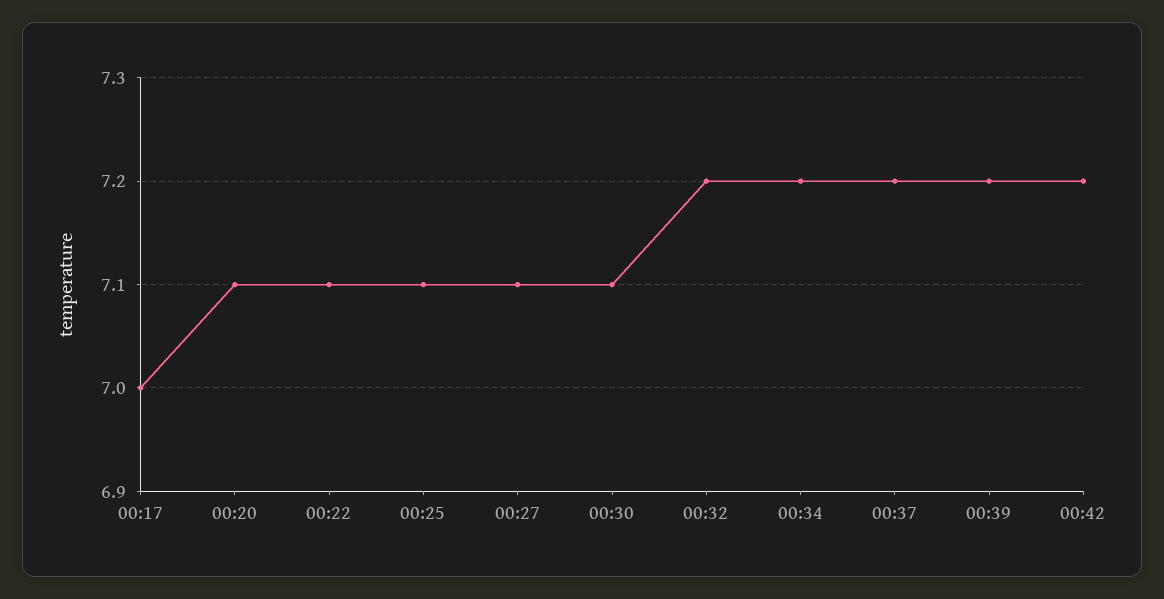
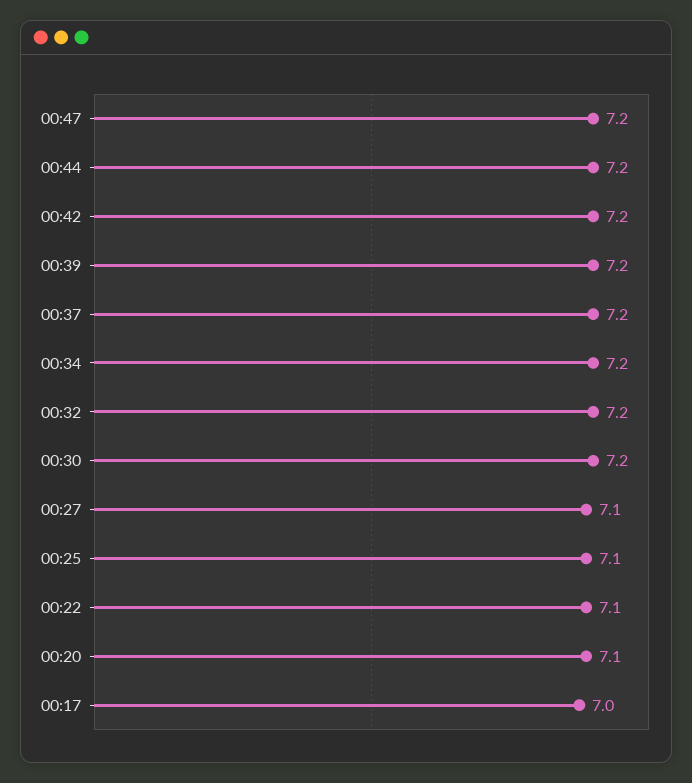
00:30: 7.1 -> 7.2
00:47: none -> 7.2
00:44: none -> 7.2

